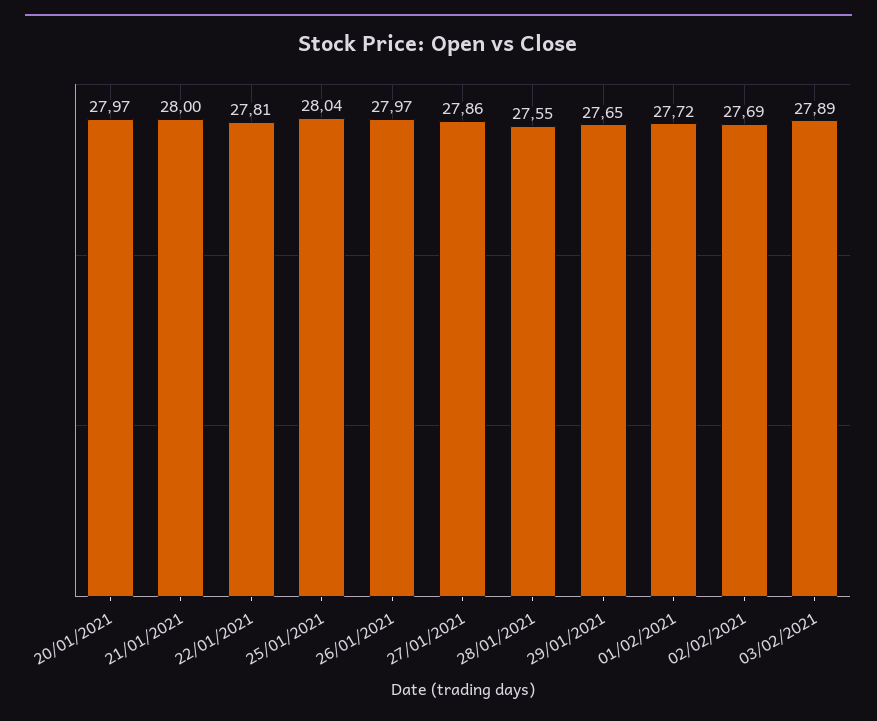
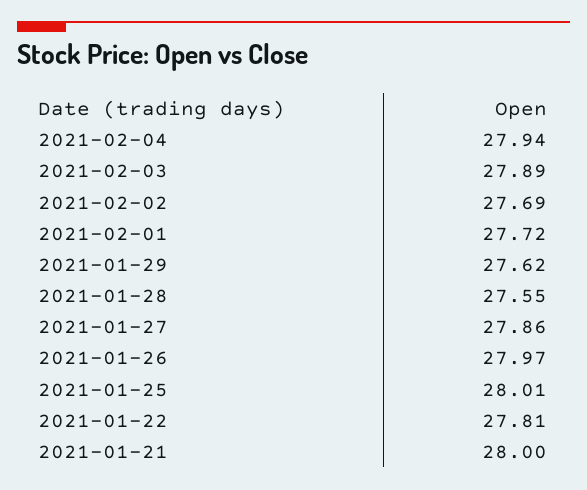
20/01/2021: 27.97 -> none
25/01/2021: 28.04 -> 28.01
29/01/2021: 27.65 -> 27.62
2021-02-04: none -> 27.94

